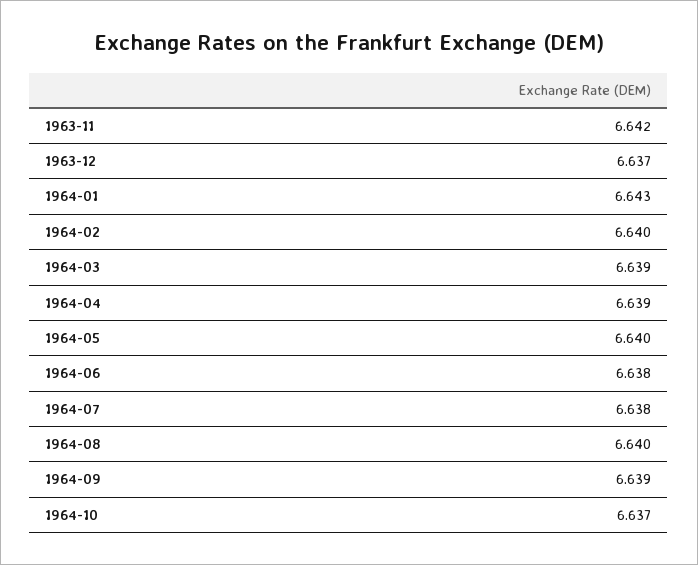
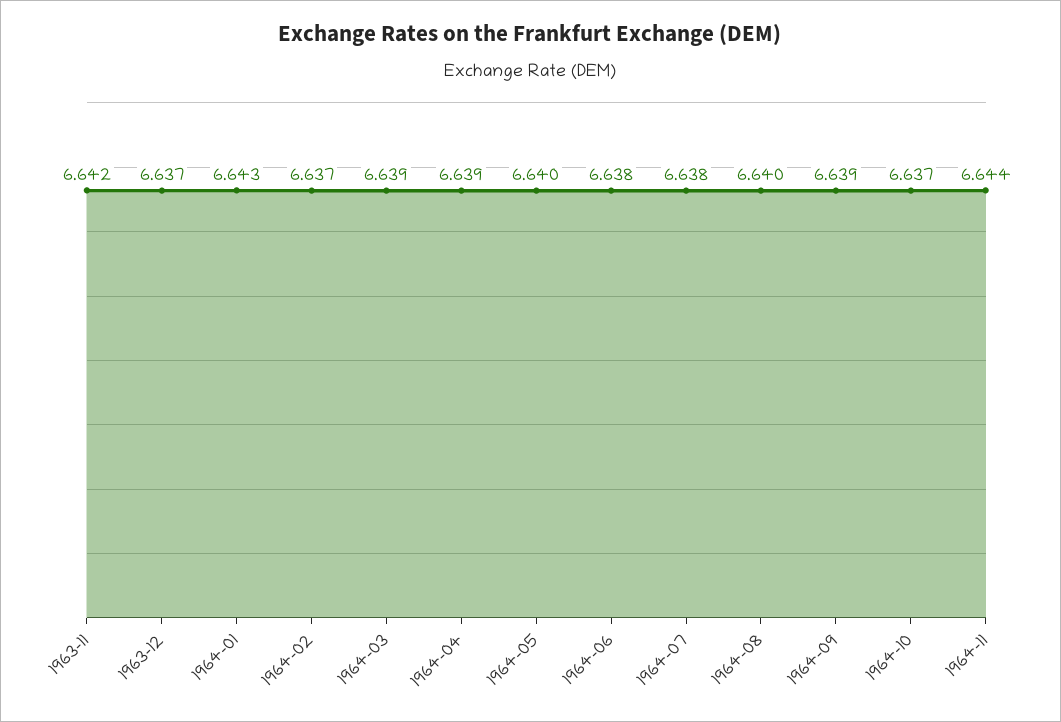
1964-02: 6.64 -> 6.637
1964-11: none -> 6.644

